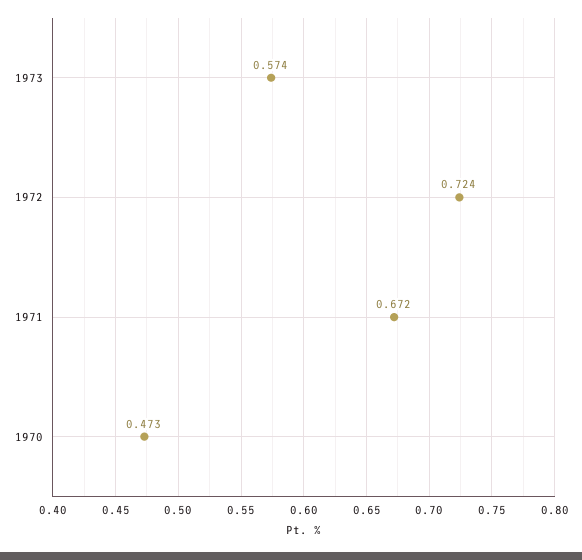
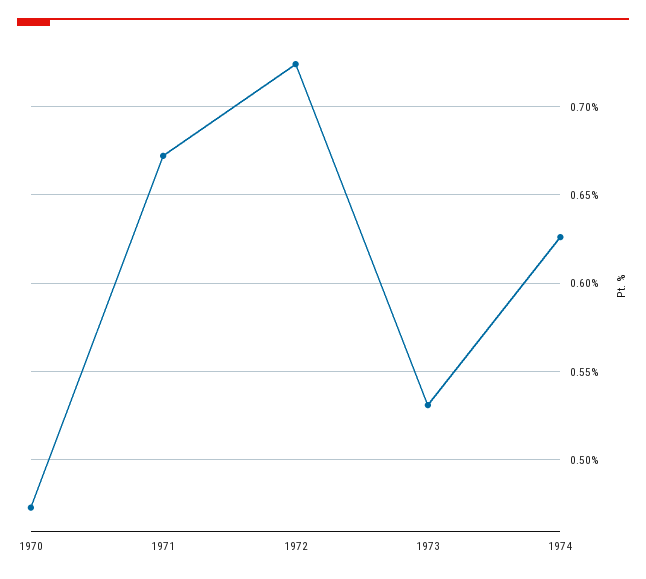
1973: 0.574 -> 0.53
1974: none -> 0.625

